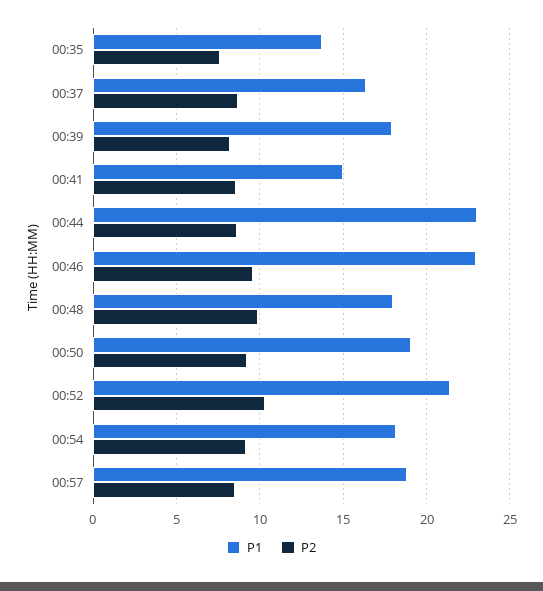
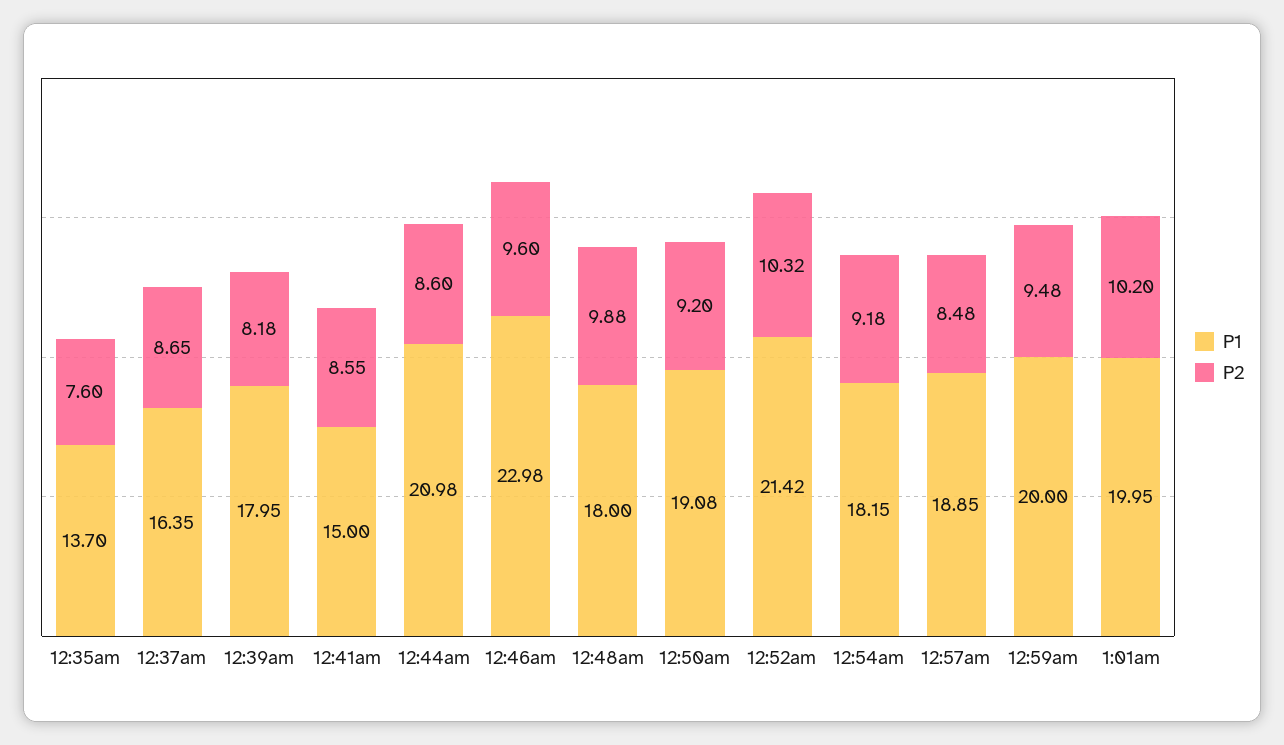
P1, 00:44: 23 -> 20.98
P1, 12:59am: none -> 20
P2, 12:59am: none -> 9.48
P1, 1:01am: none -> 19.95
P2, 1:01am: none -> 10.2

